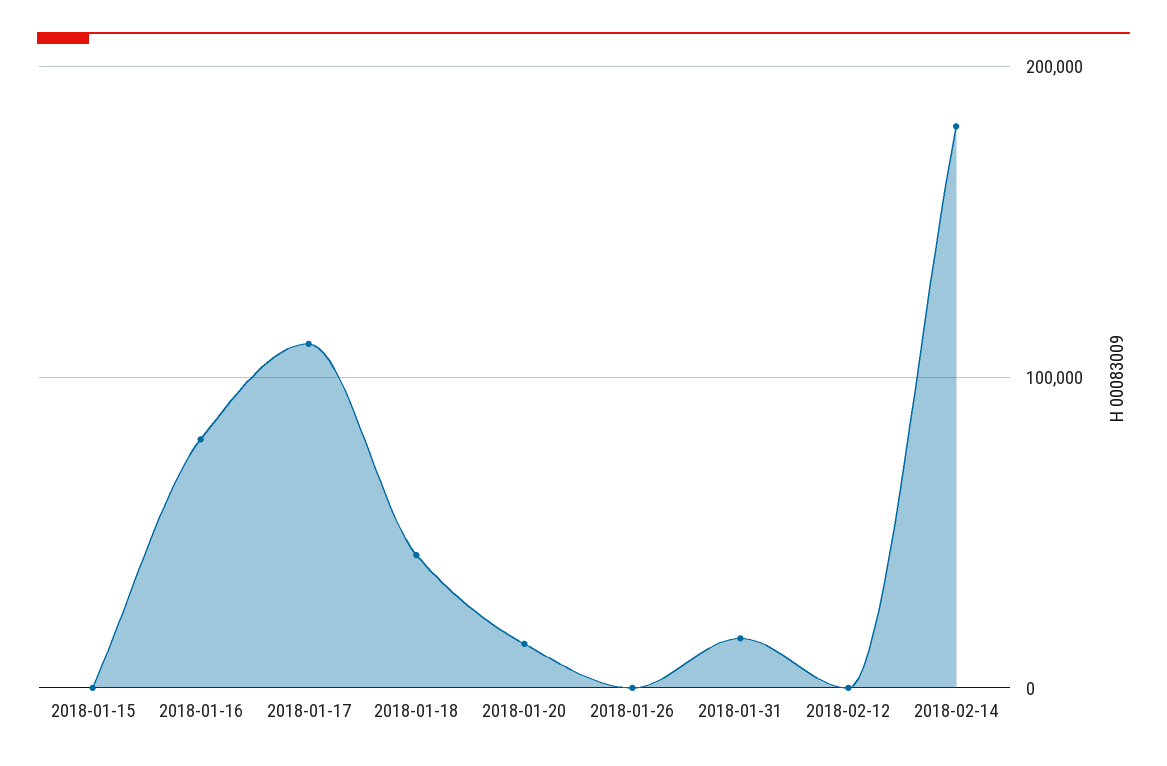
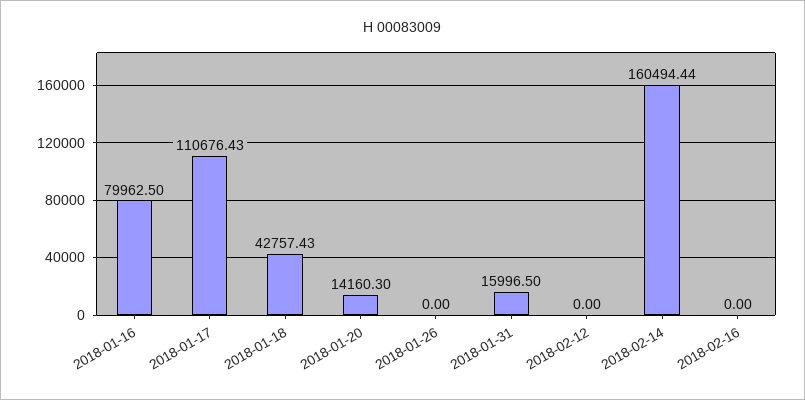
2018-01-15: 0 -> none
2018-02-14: 180000 -> 160494.44
2018-02-16: none -> 0

